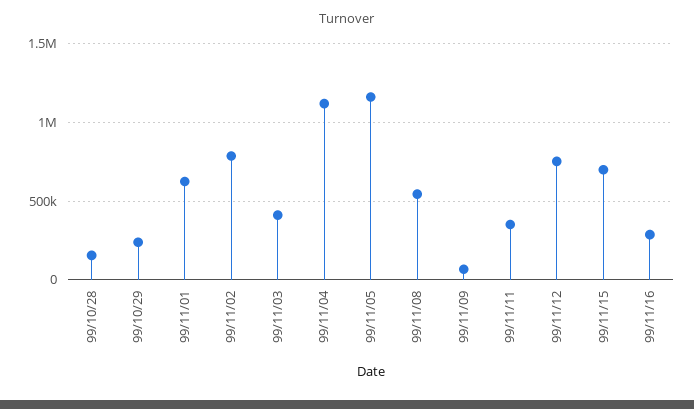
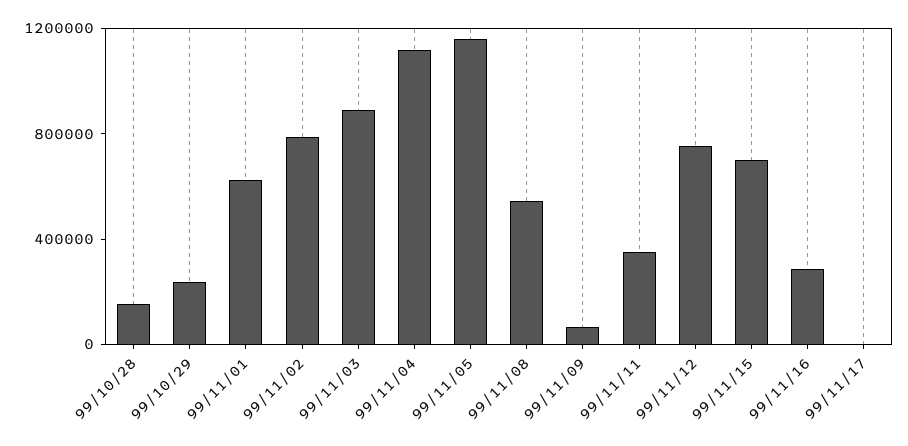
99/11/03: 400000 -> 900000
99/11/17: none -> 0

